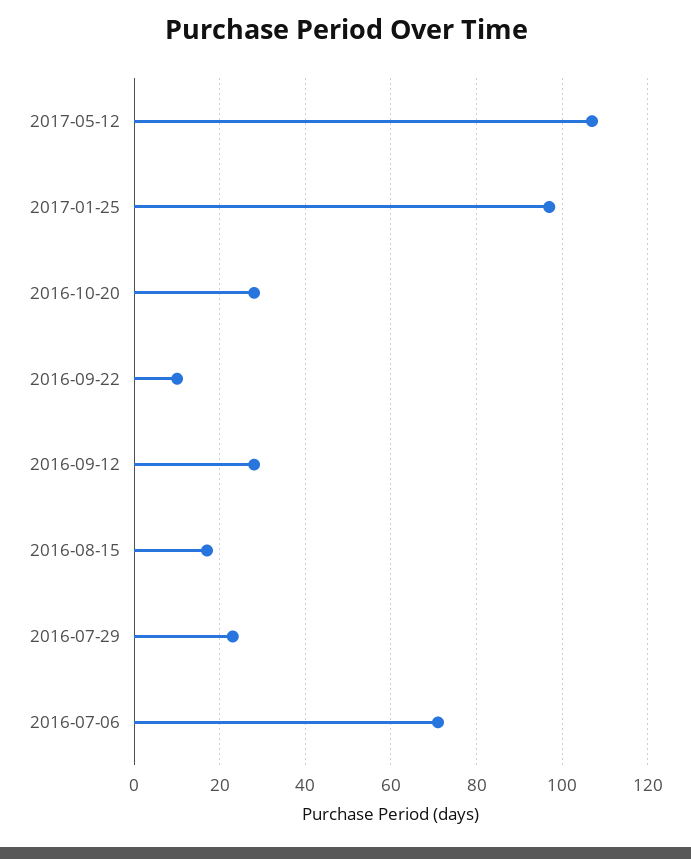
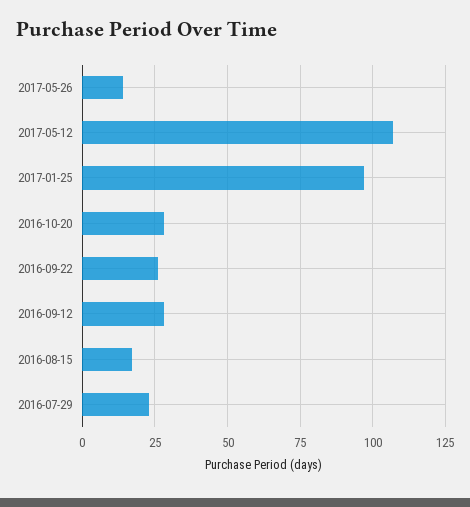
2016-09-22: 10 -> 25
2016-07-06: 70 -> none
2017-05-26: none -> 15

